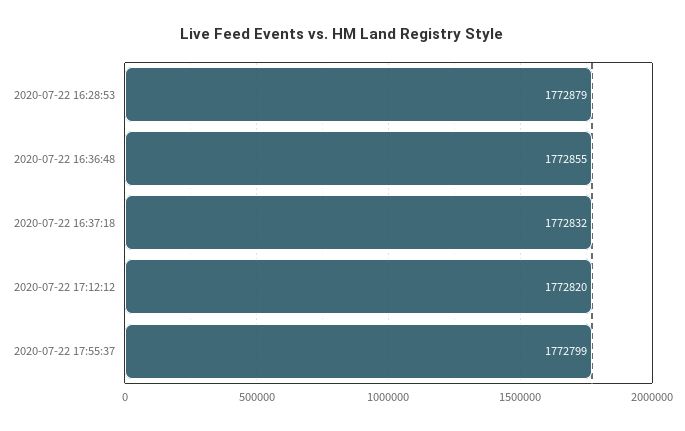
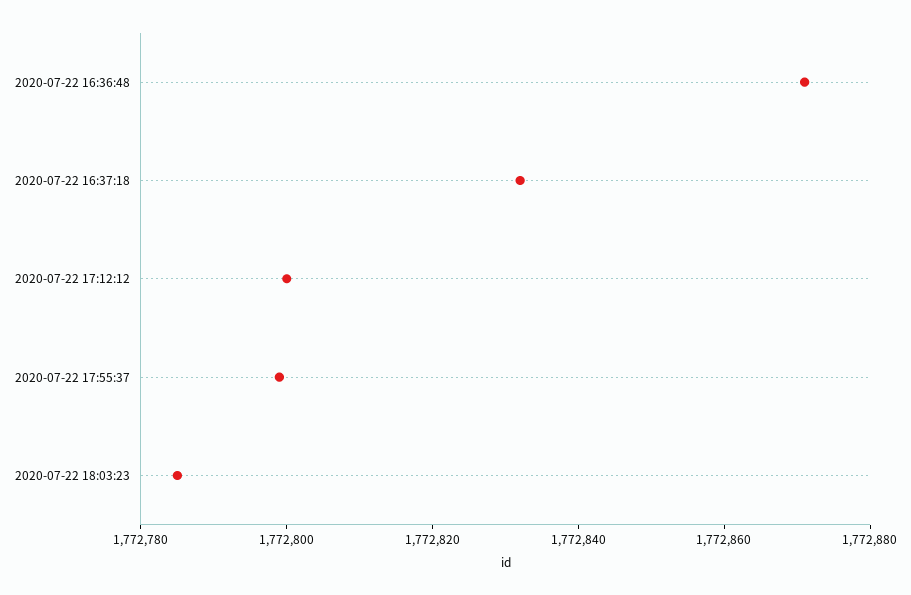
2020-07-22 16:28:53: 1772879 -> none
2020-07-22 16:36:48: 1772855 -> 1772870
2020-07-22 17:12:12: 1772820 -> 1772800
2020-07-22 18:03:23: none -> 1772785

